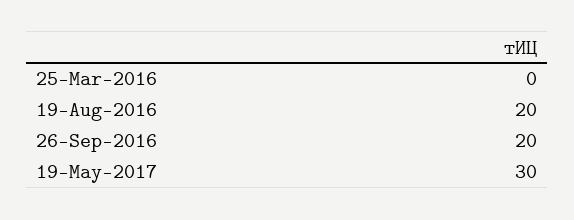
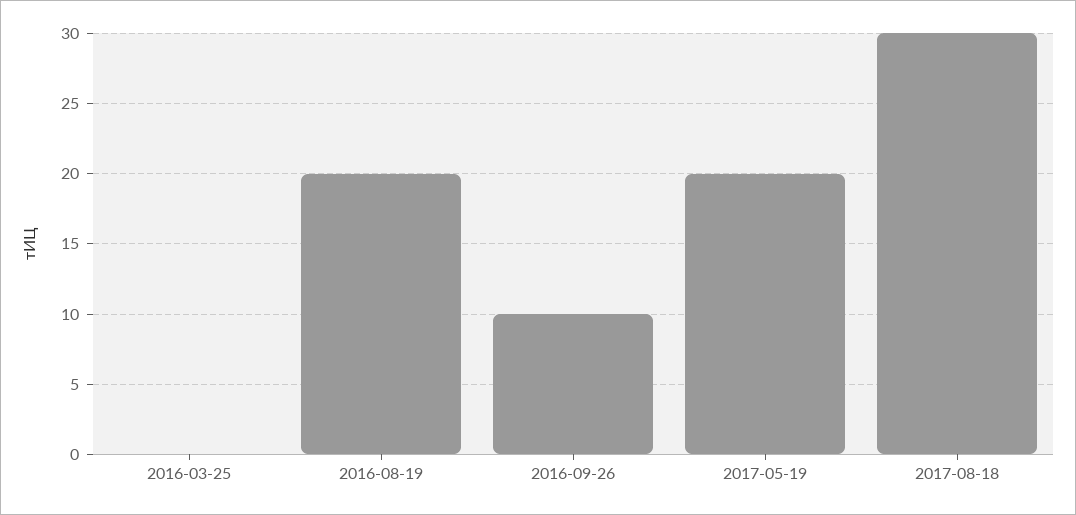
26-Sep-2016: 20 -> 10
19-May-2017: 30 -> 20
2017-08-18: none -> 30

